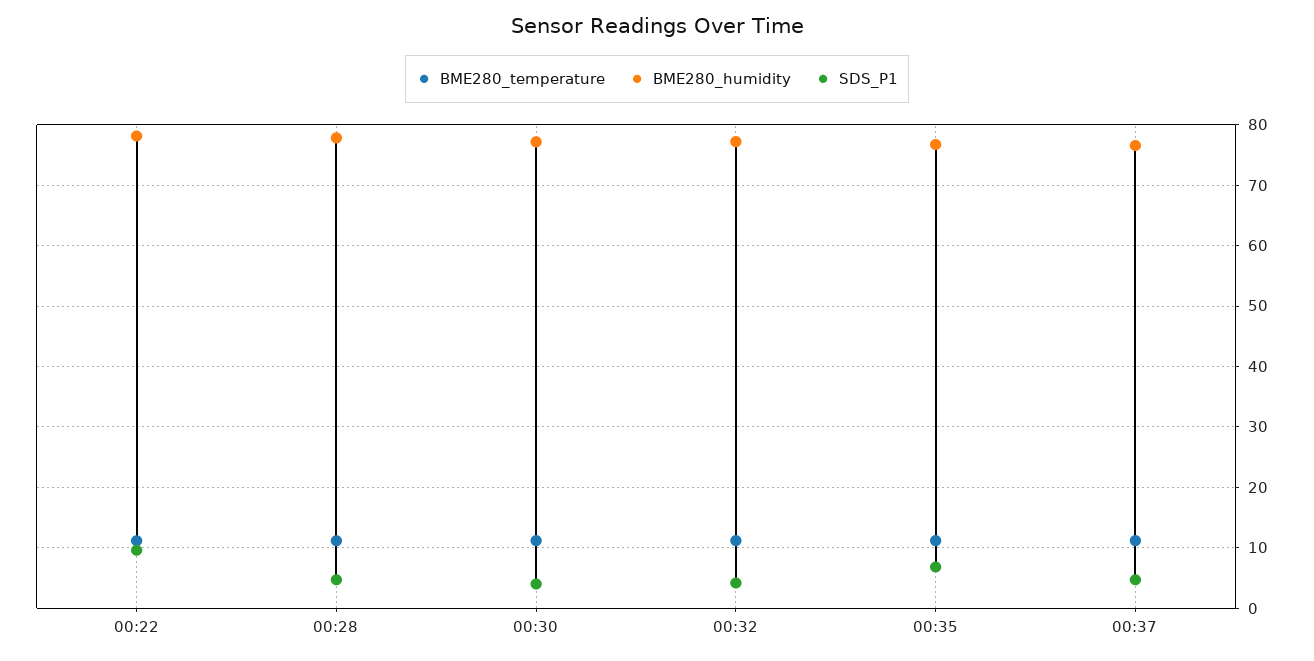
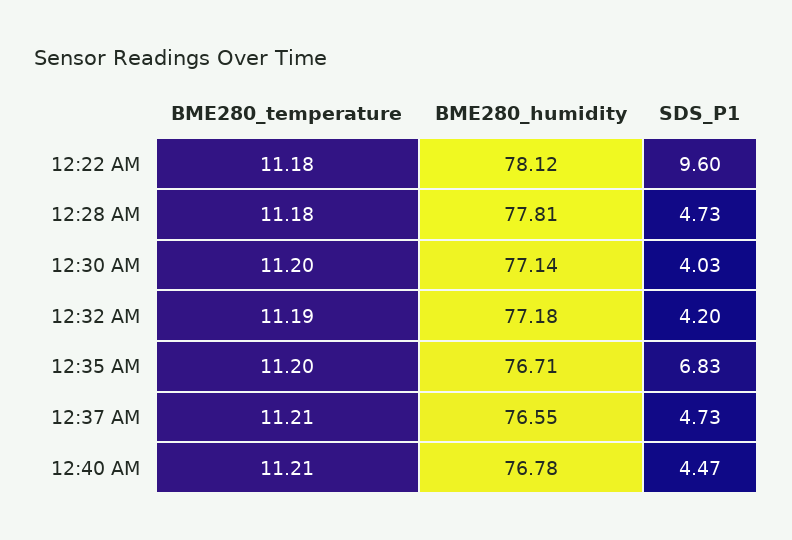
BME280_temperature, 12:40 AM: none -> 11.21
BME280_humidity, 12:40 AM: none -> 76.78
SDS_P1, 12:40 AM: none -> 4.47

